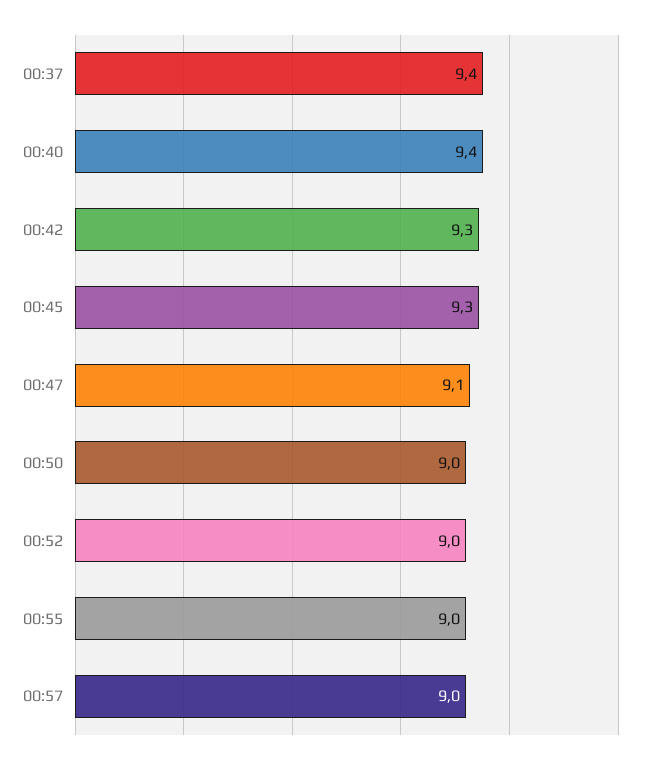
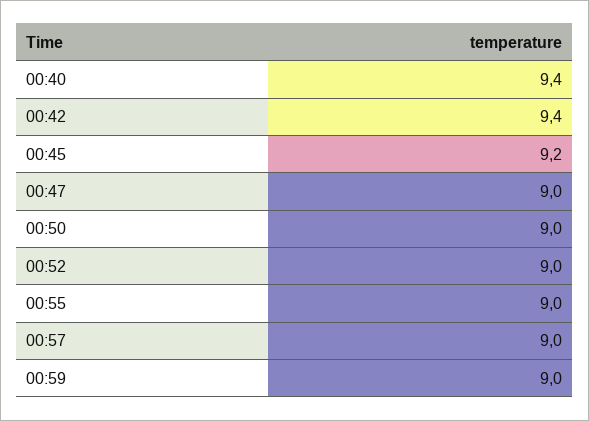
00:37: 9.4 -> none
00:42: 9.3 -> 9.4
00:45: 9.3 -> 9.2
00:47: 9.1 -> 9
00:59: none -> 9

